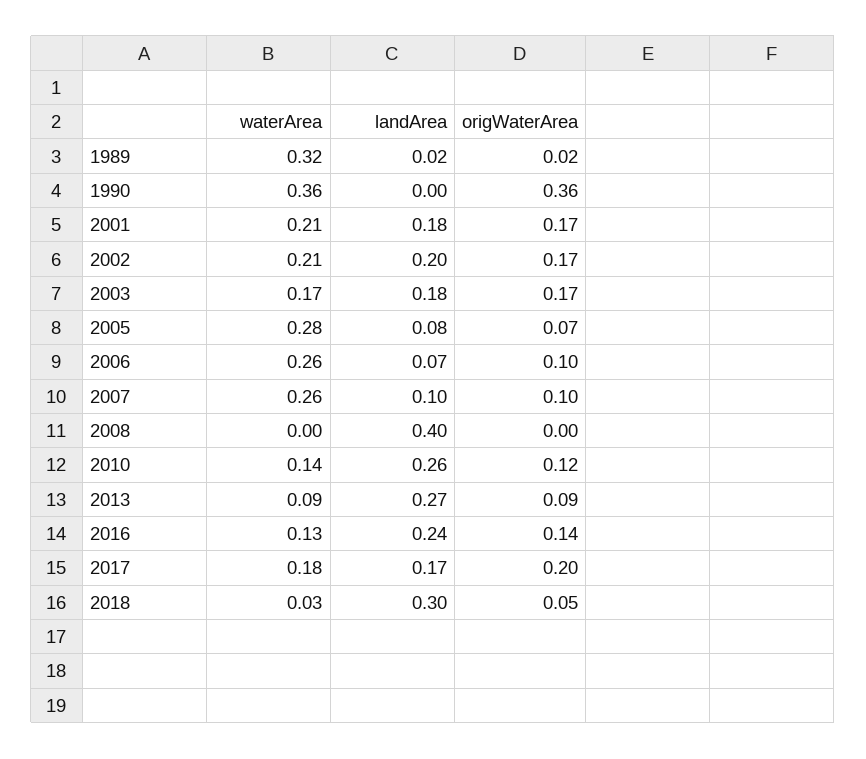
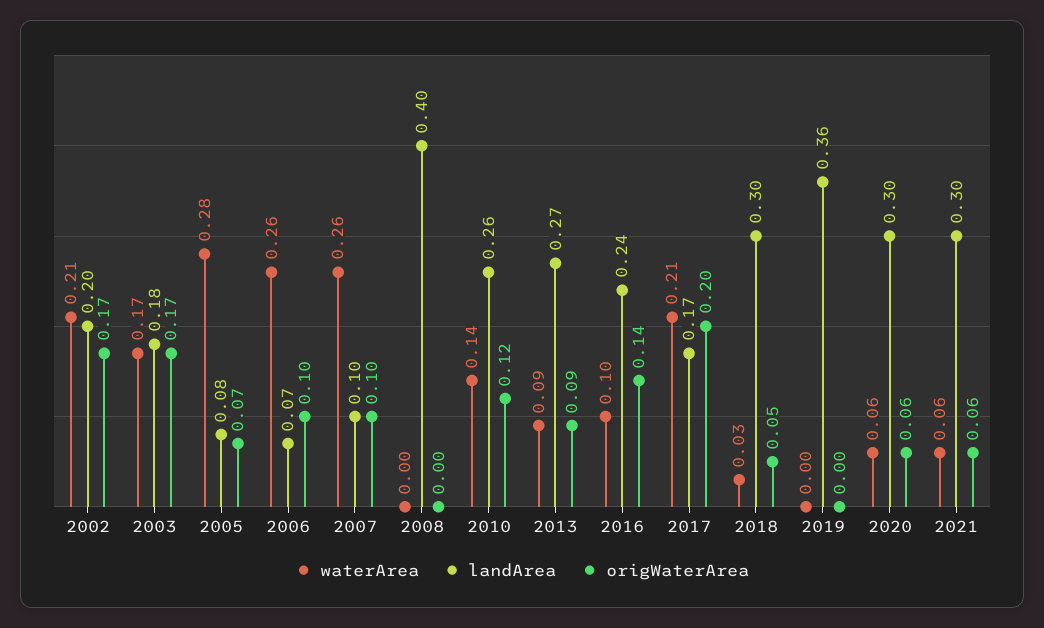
waterArea, 1989: 0.32 -> none
landArea, 1989: 0.02 -> none
origWaterArea, 1989: 0.02 -> none
waterArea, 1990: 0.36 -> none
landArea, 1990: 0 -> none
origWaterArea, 1990: 0.36 -> none
waterArea, 2001: 0.21 -> none
landArea, 2001: 0.18 -> none
origWaterArea, 2001: 0.17 -> none
waterArea, 2016: 0.13 -> 0.1
waterArea, 2017: 0.18 -> 0.21
waterArea, 2019: none -> 0
landArea, 2019: none -> 0.36
origWaterArea, 2019: none -> 0
waterArea, 2020: none -> 0.06
landArea, 2020: none -> 0.3
origWaterArea, 2020: none -> 0.06
waterArea, 2021: none -> 0.06
landArea, 2021: none -> 0.3
origWaterArea, 2021: none -> 0.06

